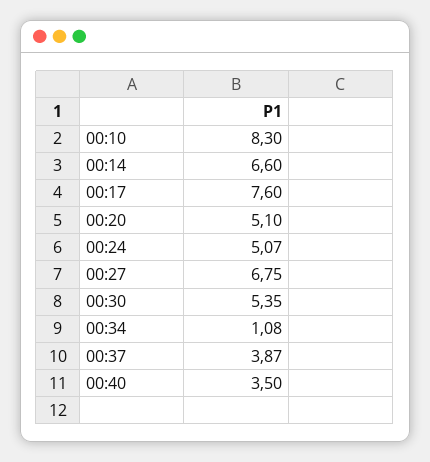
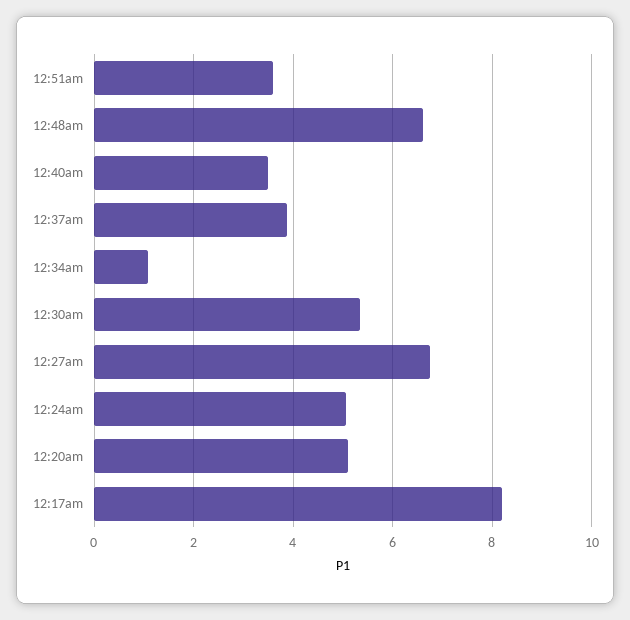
00:10: 8.3 -> none
00:14: 6.6 -> none
00:17: 7.6 -> 8.2
12:51am: none -> 3.6
12:48am: none -> 6.6

